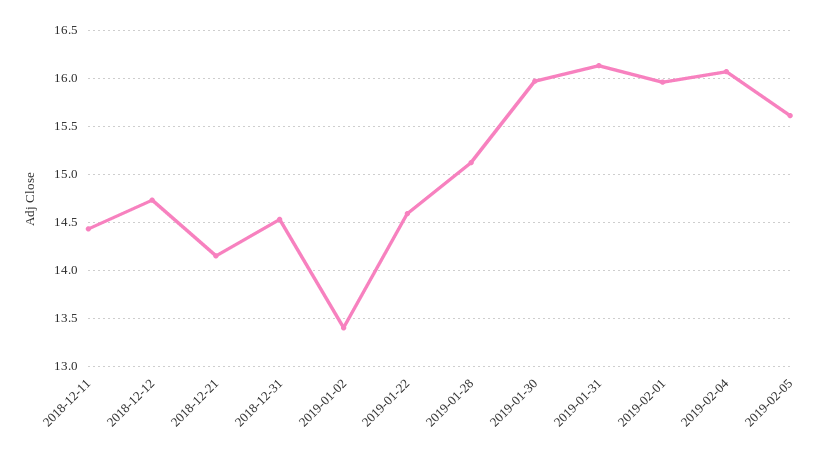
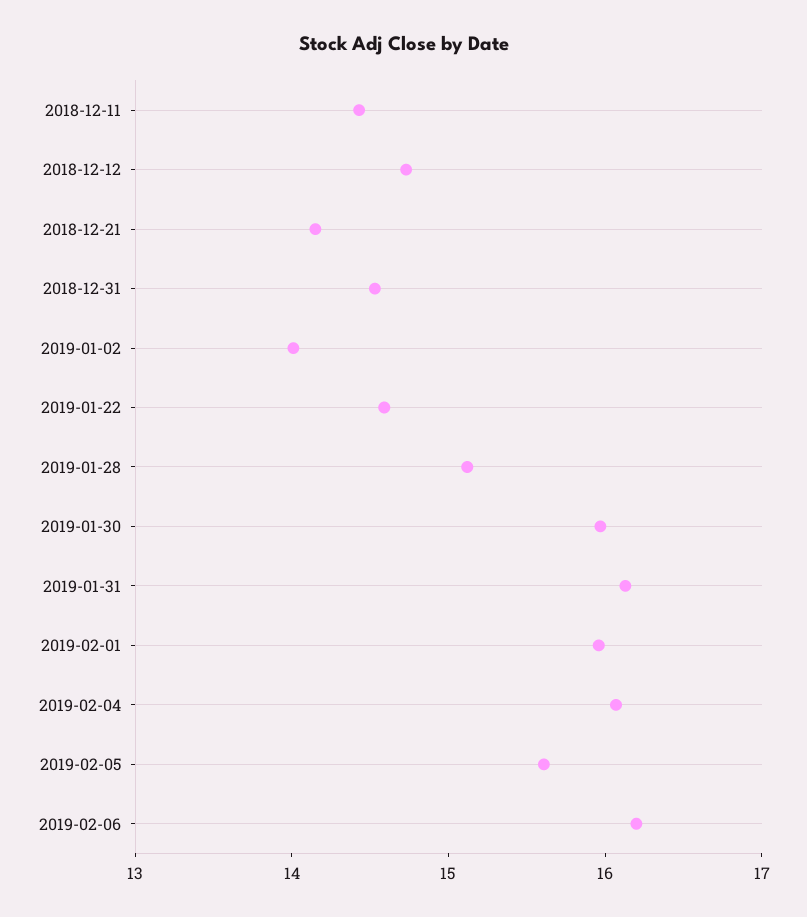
2019-01-02: 13.4 -> 14
2019-02-06: none -> 16.2

